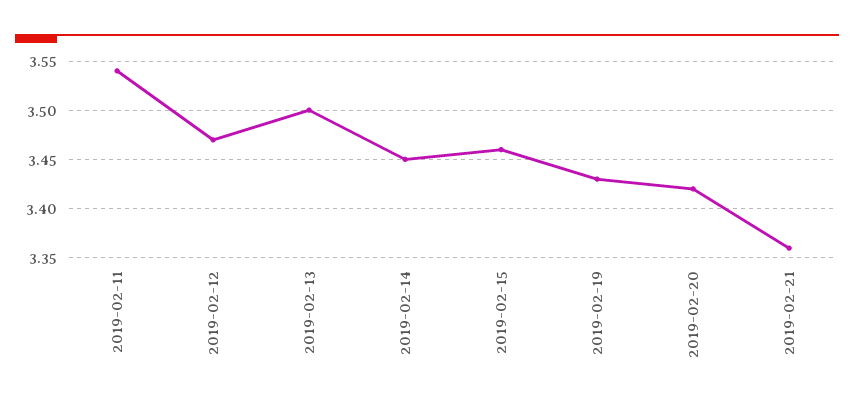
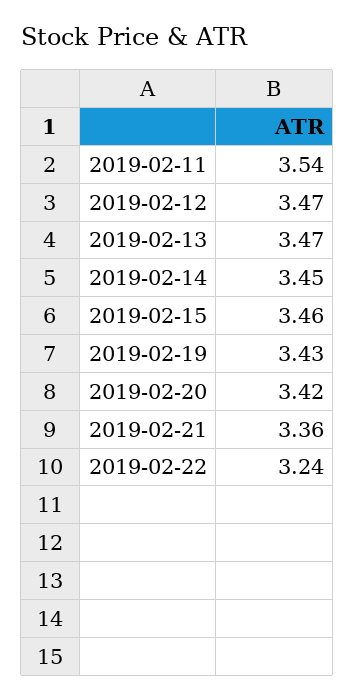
2019-02-13: 3.5 -> 3.47
2019-02-22: none -> 3.24

